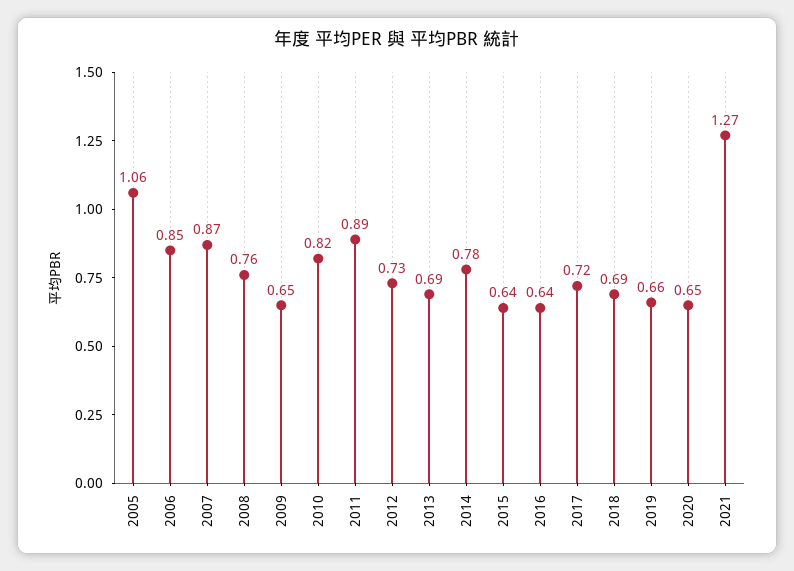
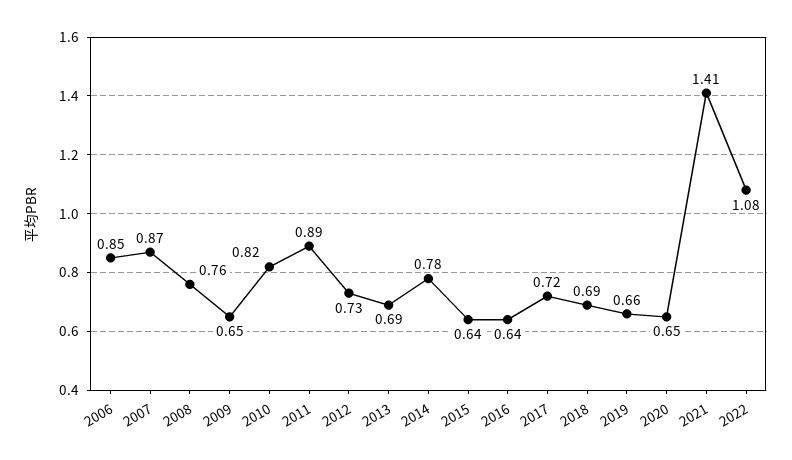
2005: 1.06 -> none
2021: 1.27 -> 1.41
2022: none -> 1.08

